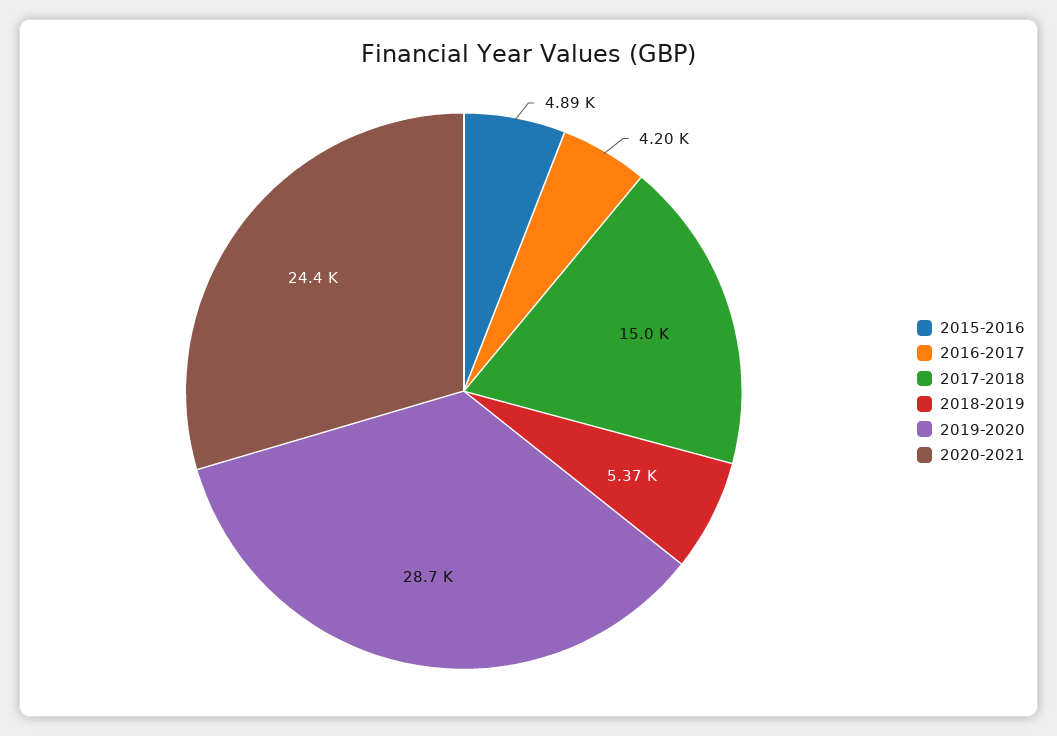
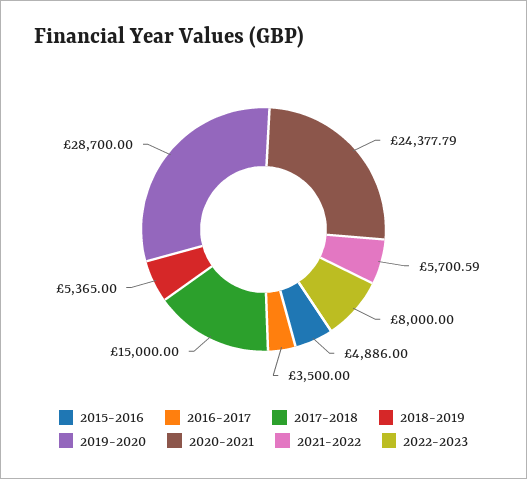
2016-2017: 4200 -> 3500
2021-2022: none -> 5700.59
2022-2023: none -> 8000

